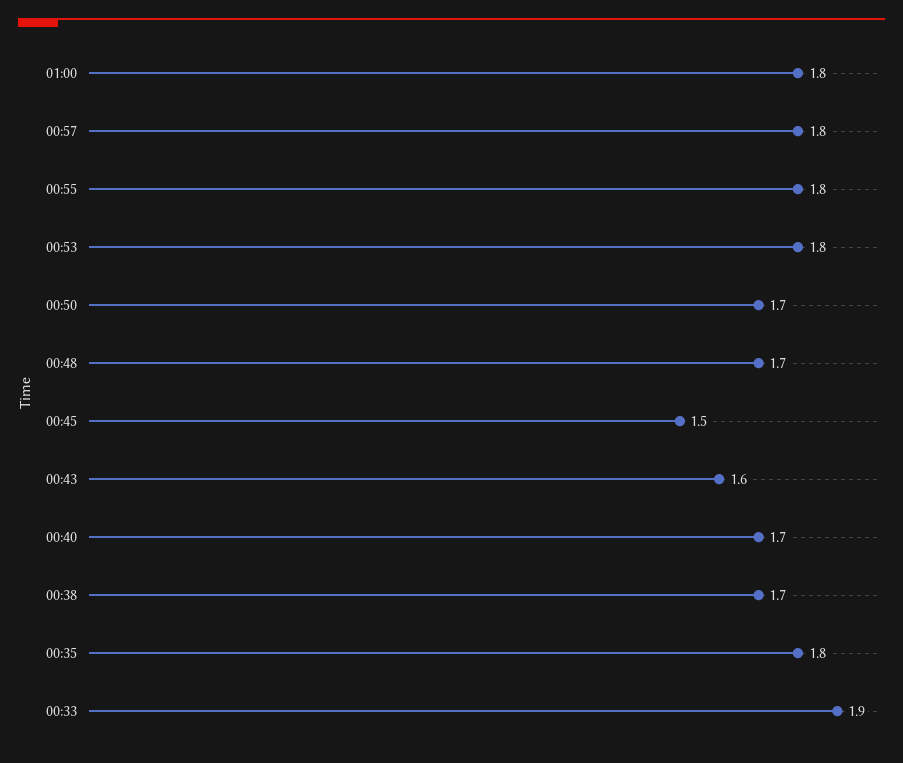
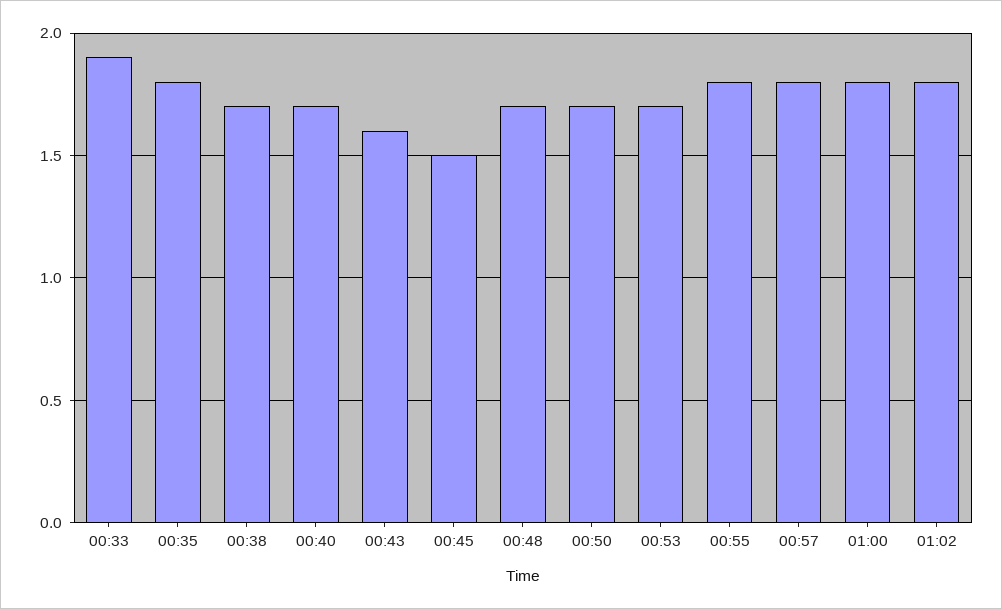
00:53: 1.8 -> 1.7
01:02: none -> 1.8

